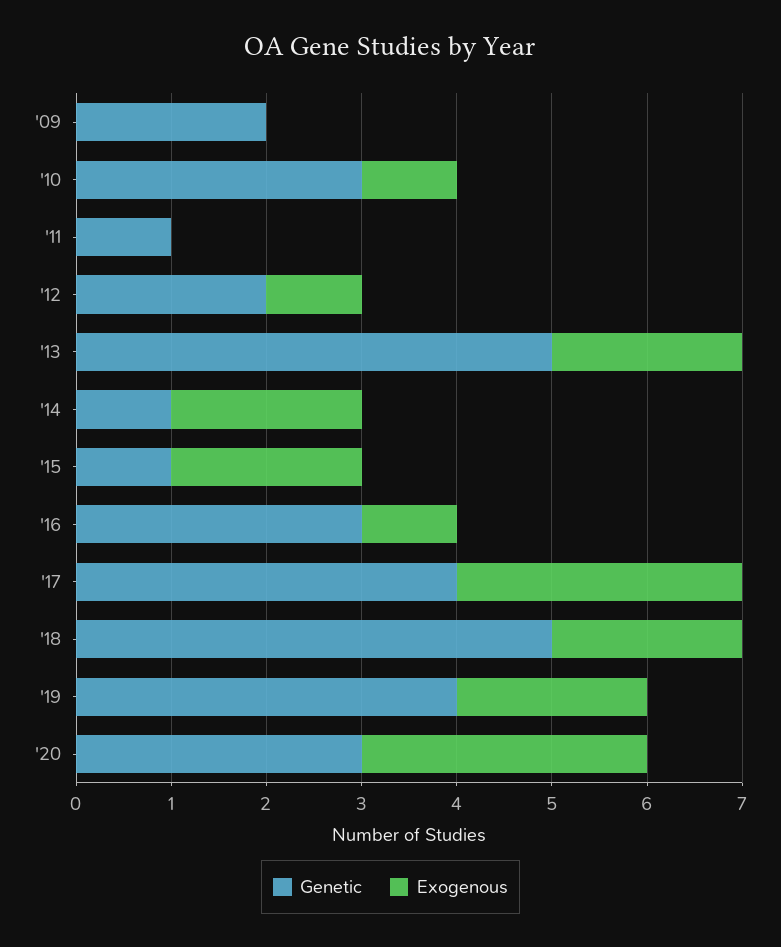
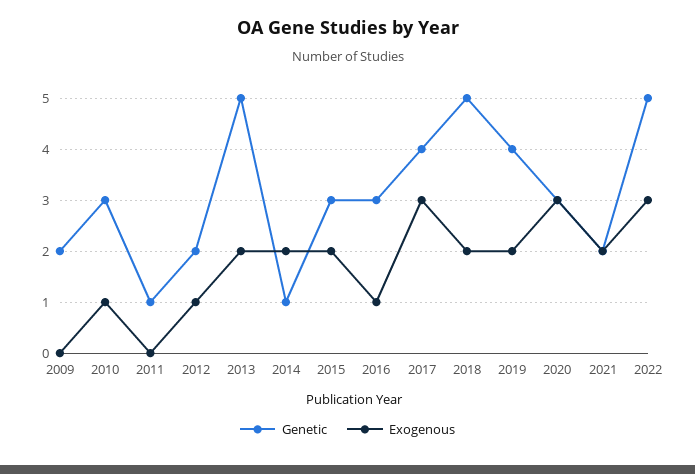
Genetic, '15: 1 -> 3
Genetic, 2021: none -> 2
Exogenous, 2021: none -> 2
Genetic, 2022: none -> 5
Exogenous, 2022: none -> 3

